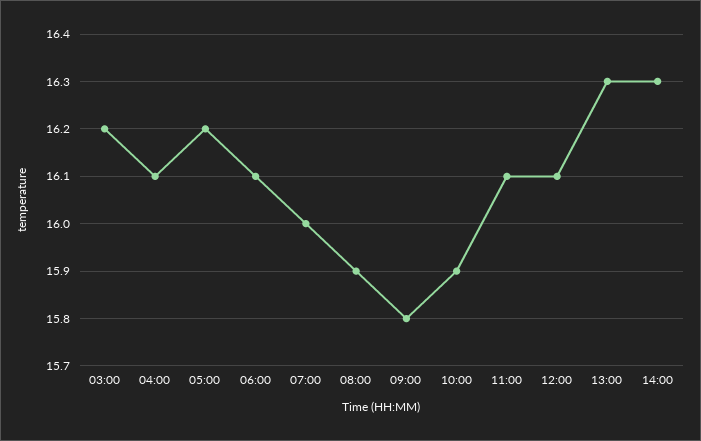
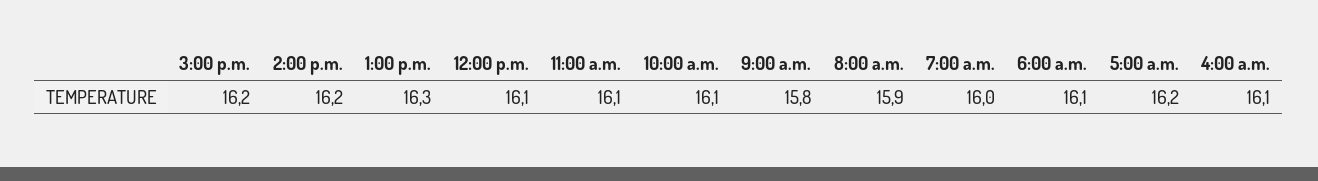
03:00: 16.2 -> none
10:00: 15.9 -> 16.1
14:00: 16.3 -> 16.2
3:00 p.m.: none -> 16.2

